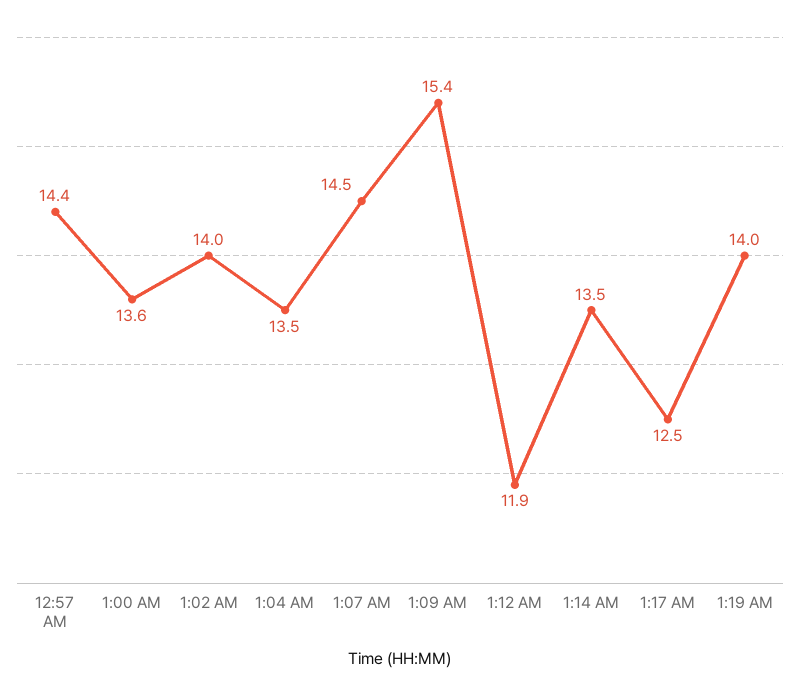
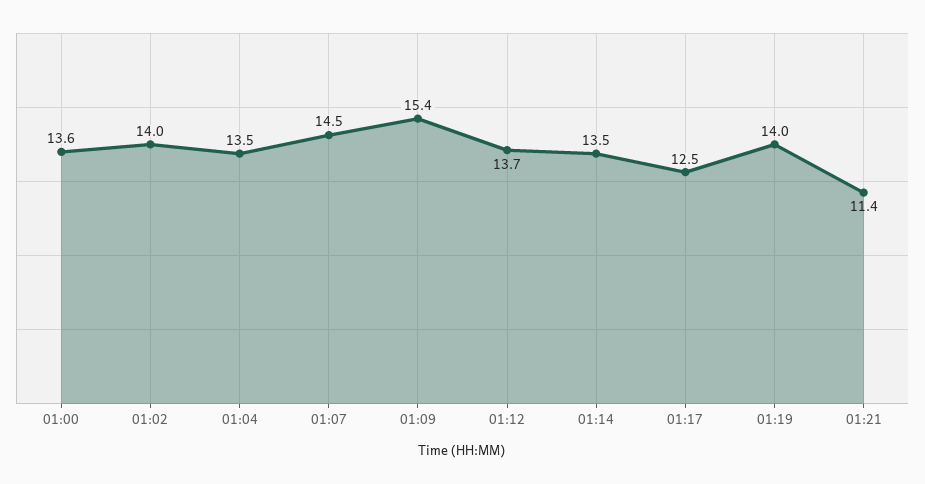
12:57 AM: 14.4 -> none
1:12 AM: 11.9 -> 13.7
01:21: none -> 11.4

